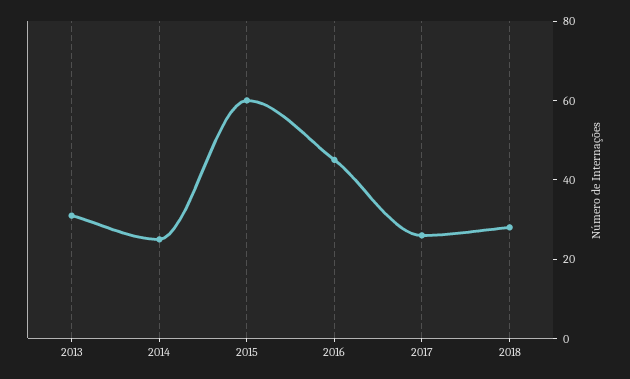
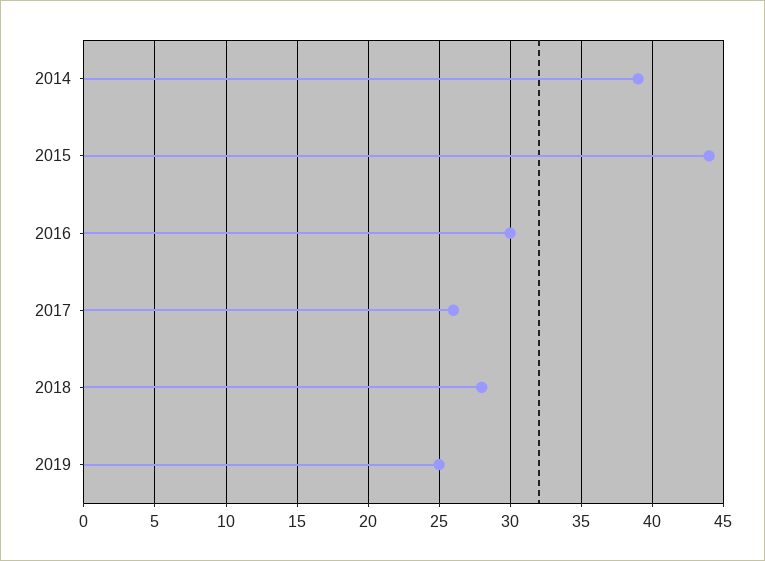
2013: 30 -> none
2014: 25 -> 39
2015: 60 -> 44
2016: 45 -> 30
2019: none -> 25

